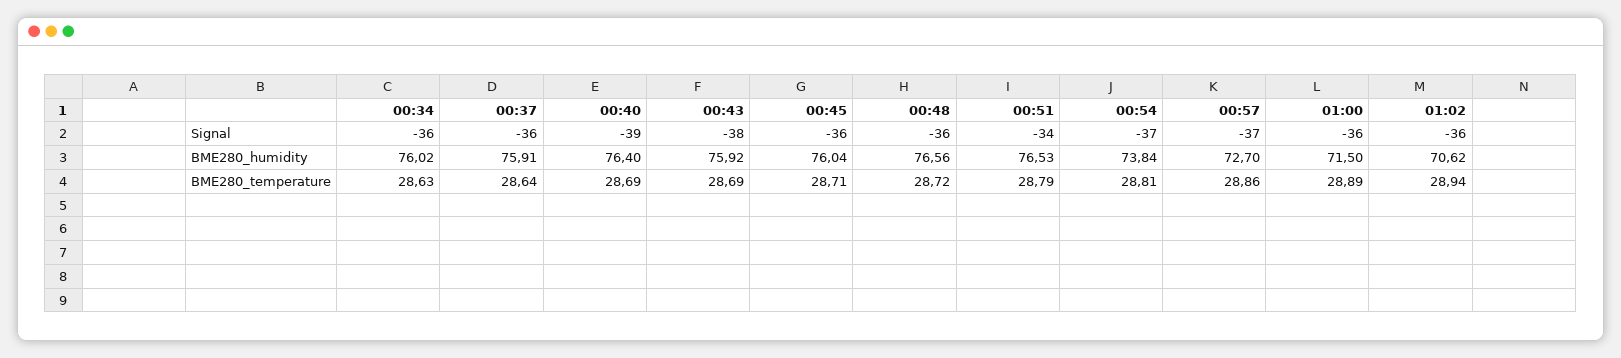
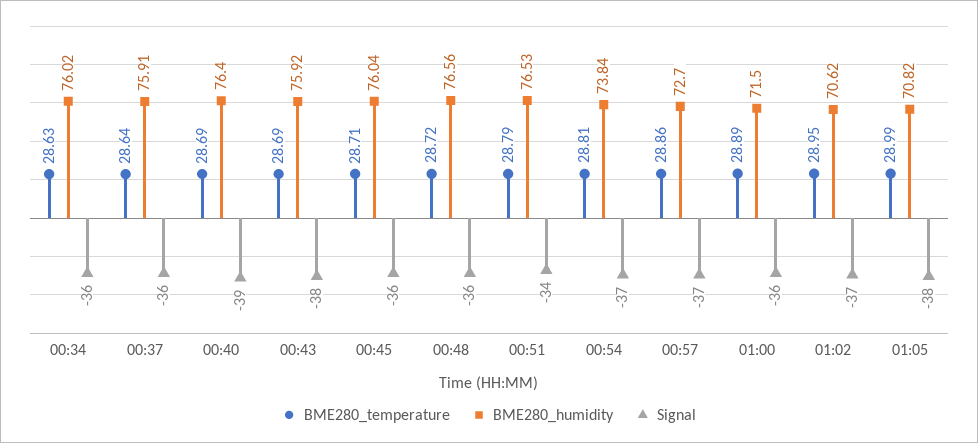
Signal, 01:02: -36 -> -37
BME280_temperature, 01:02: 28.94 -> 28.95
BME280_temperature, 01:05: none -> 28.99
BME280_humidity, 01:05: none -> 70.82
Signal, 01:05: none -> -38

